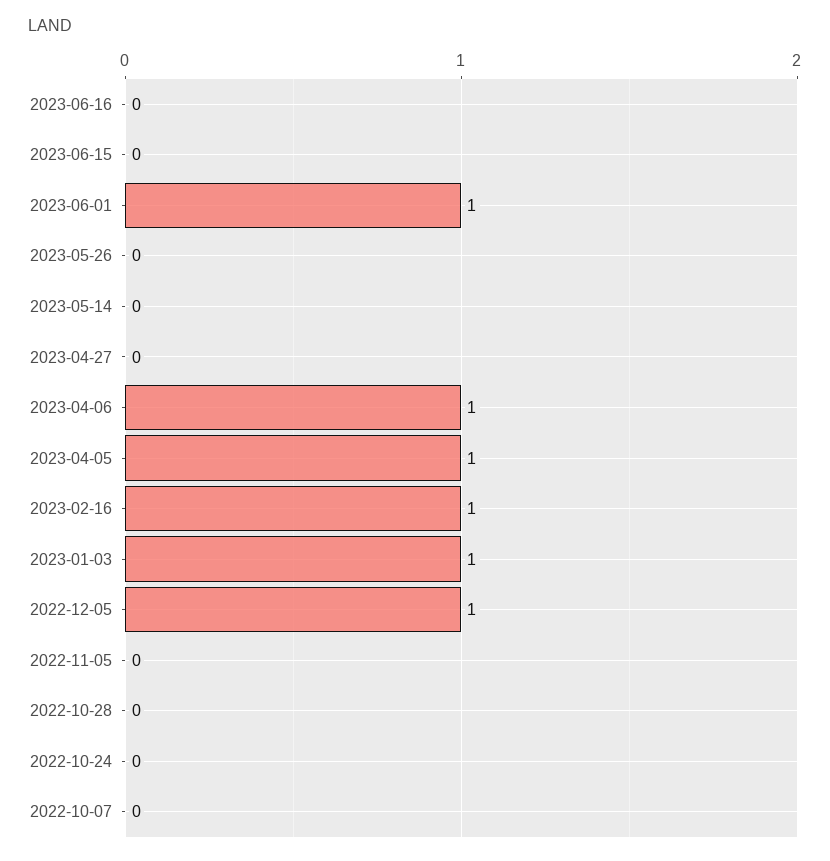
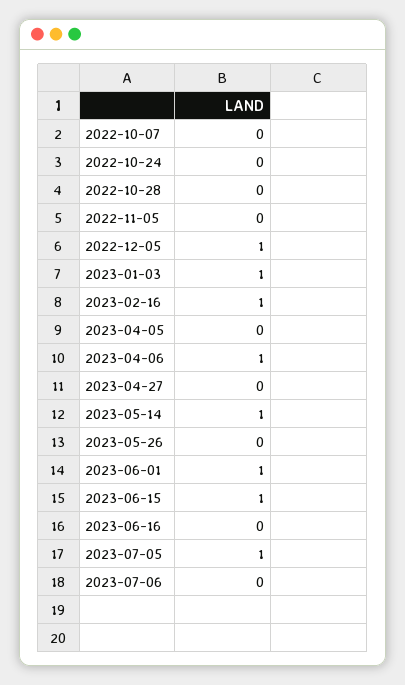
2023-06-15: 0 -> 1
2023-05-14: 0 -> 1
2023-04-05: 1 -> 0
2023-07-05: none -> 1
2023-07-06: none -> 0

